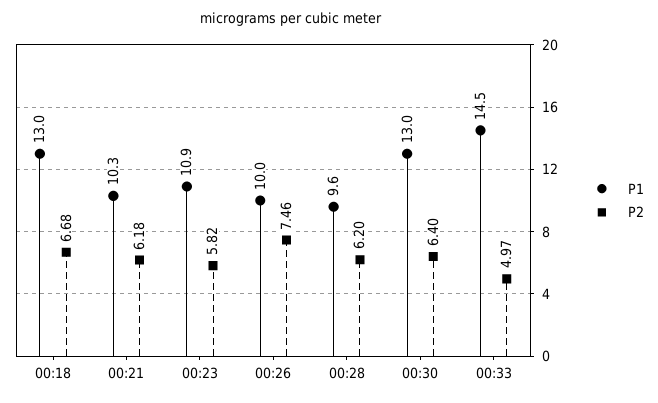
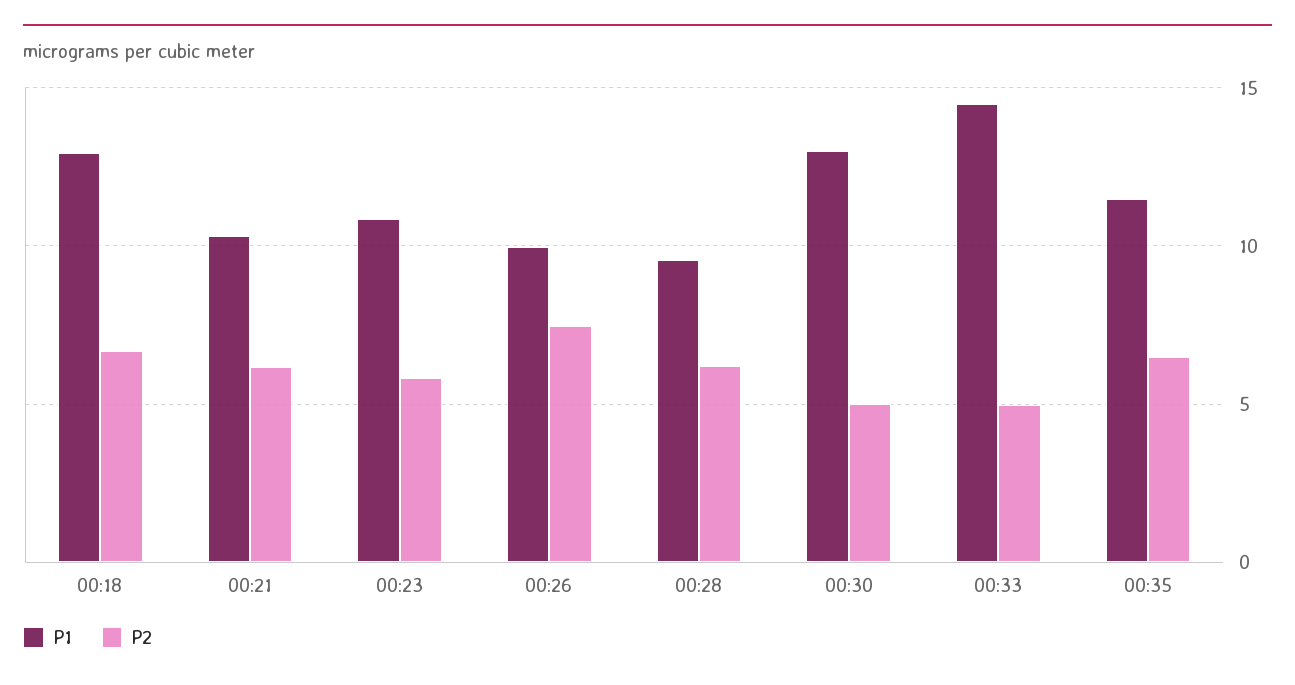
P2, 00:30: 6.4 -> 5
P1, 00:35: none -> 11.5
P2, 00:35: none -> 6.5

